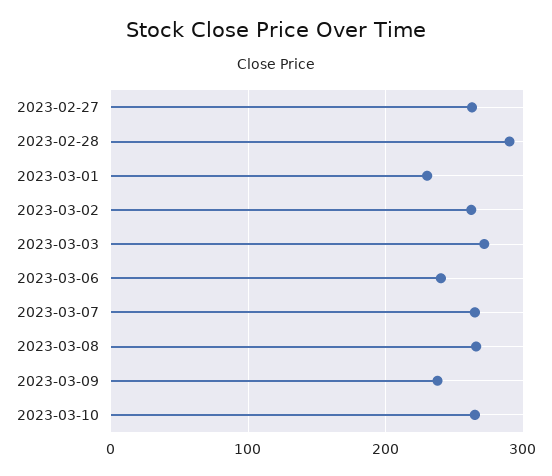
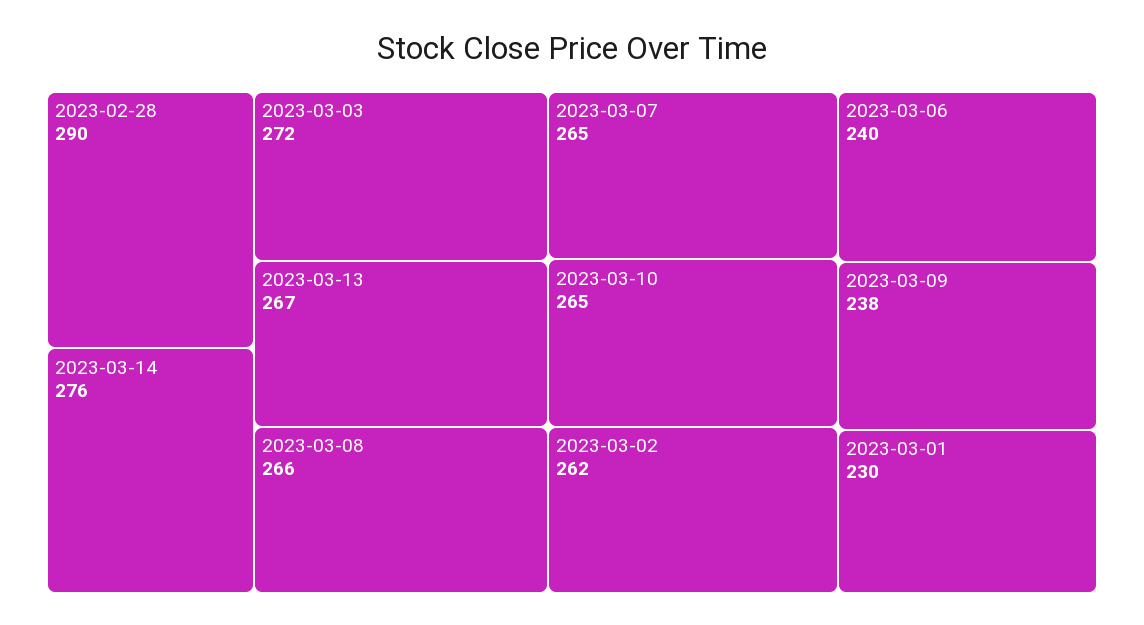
2023-02-27: 260 -> none
2023-03-14: none -> 276
2023-03-13: none -> 267

